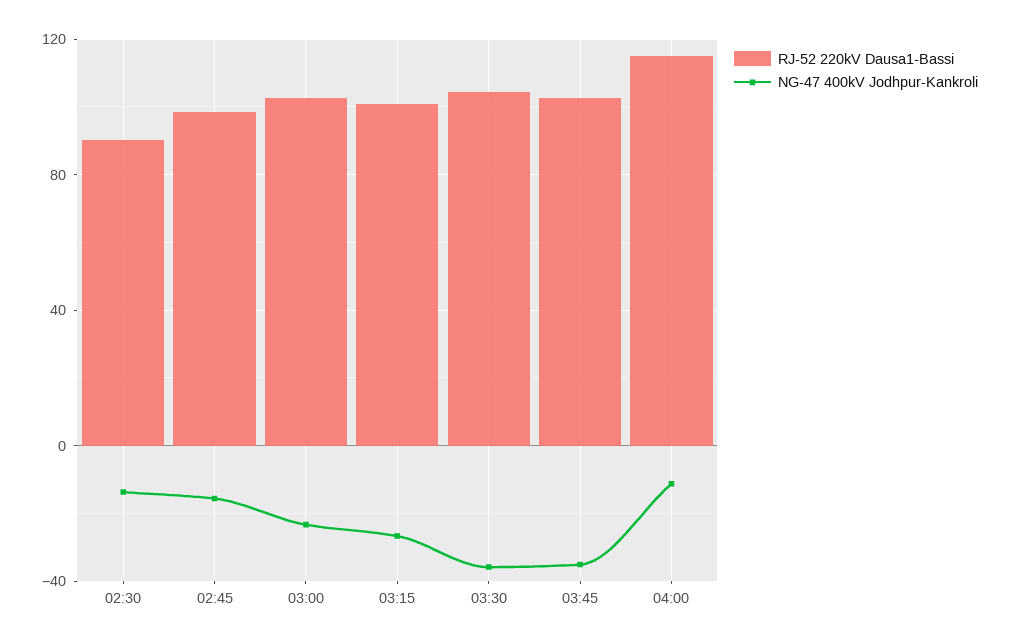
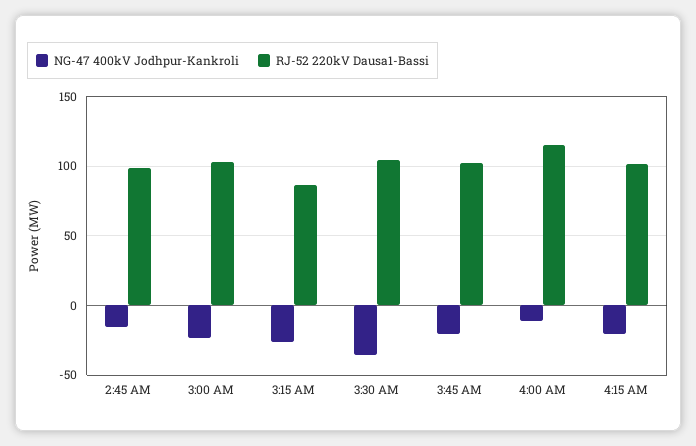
RJ-52 220kV Dausa1-Bassi, 02:30: 90 -> none
NG-47 400kV Jodhpur-Kankroli, 02:30: -15 -> none
RJ-52 220kV Dausa1-Bassi, 03:15: 100 -> 85
NG-47 400kV Jodhpur-Kankroli, 03:45: -35 -> -20
NG-47 400kV Jodhpur-Kankroli, 4:15 AM: none -> -20
RJ-52 220kV Dausa1-Bassi, 4:15 AM: none -> 100

